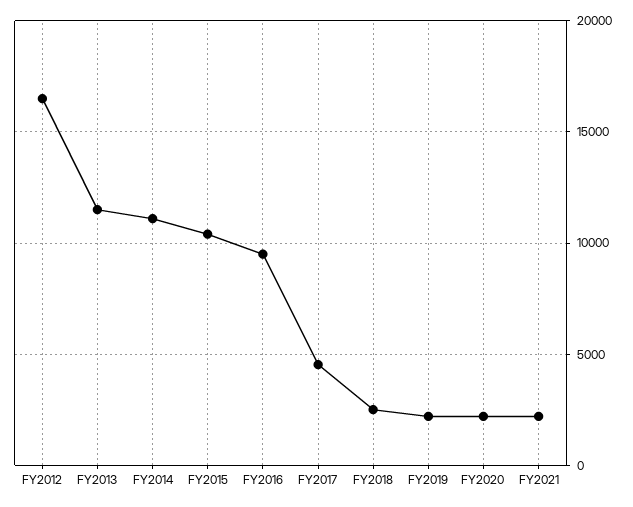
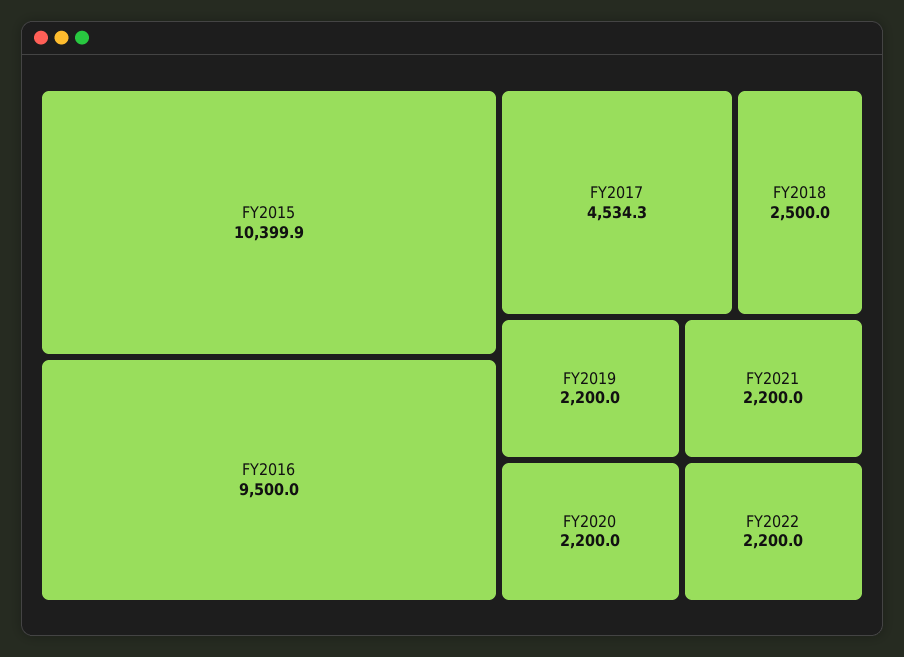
FY2012: 16500 -> none
FY2013: 11500 -> none
FY2014: 11000 -> none
FY2022: none -> 2200

